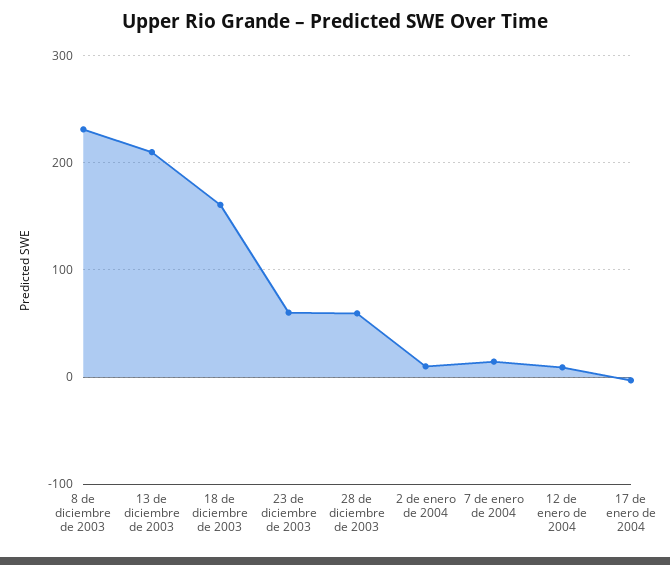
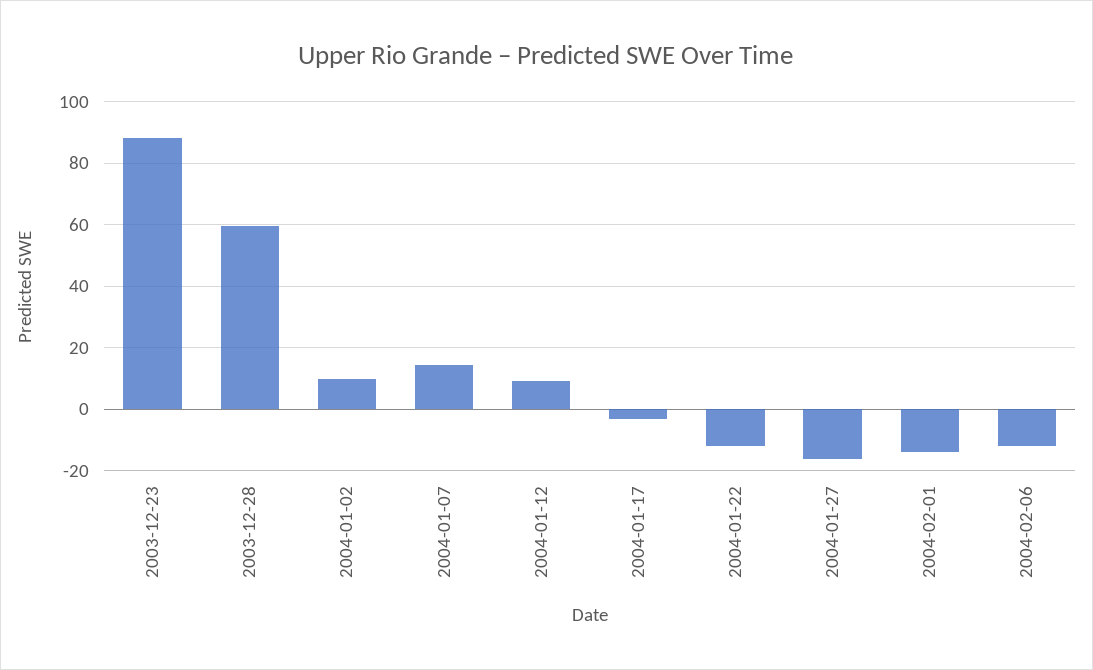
8 de diciembre de 2003: 230 -> none
13 de diciembre de 2003: 210 -> none
18 de diciembre de 2003: 160 -> none
23 de diciembre de 2003: 60 -> 88
2004-01-22: none -> -12
2004-01-27: none -> -16
2004-02-01: none -> -14
2004-02-06: none -> -12

